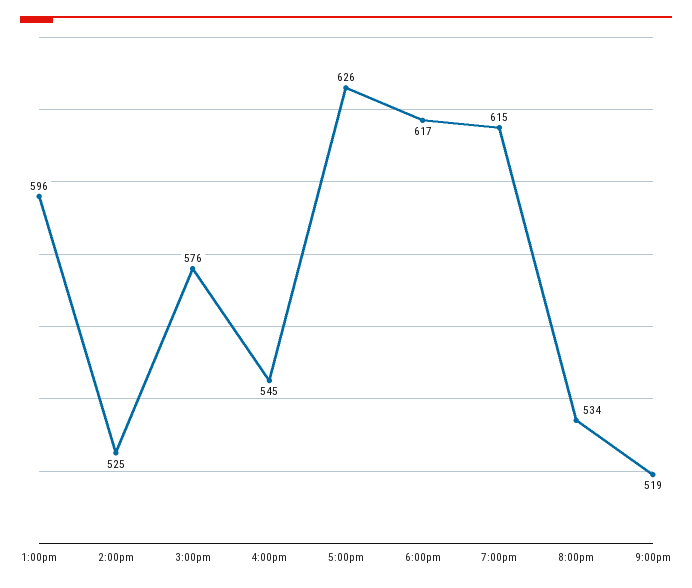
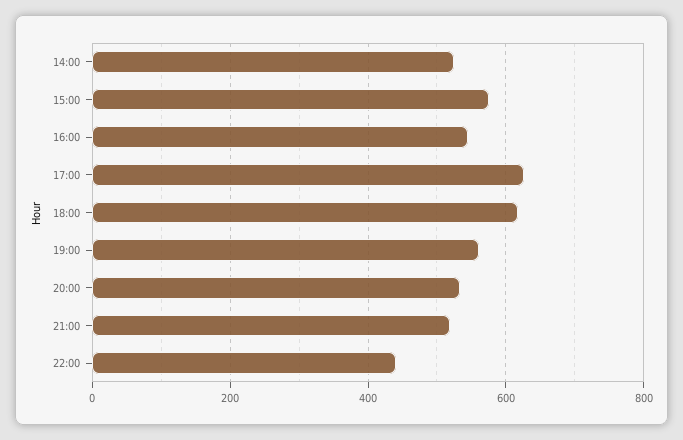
1:00pm: 596 -> none
7:00pm: 615 -> 560
22:00: none -> 440

